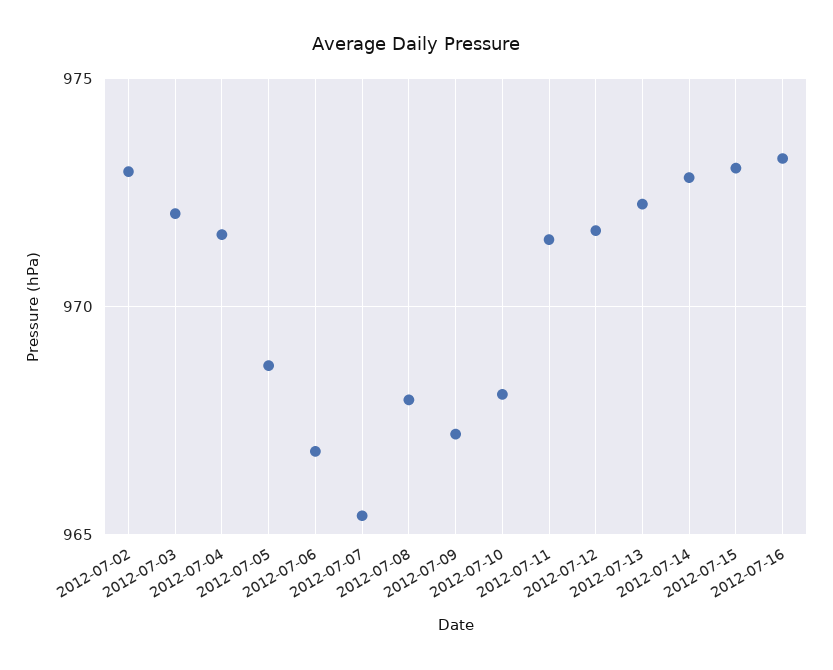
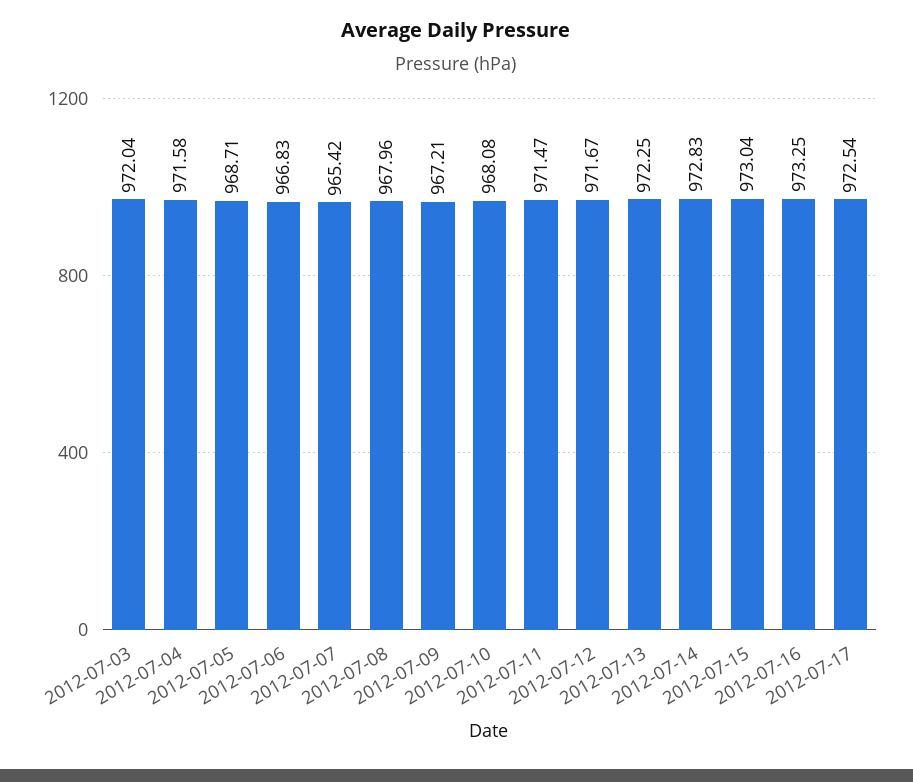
2012-07-02: 973 -> none
2012-07-17: none -> 972.54

